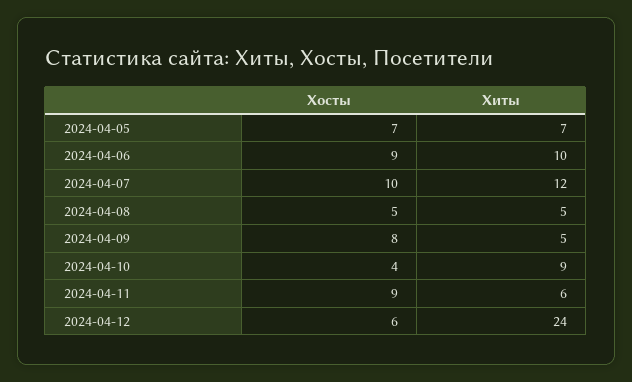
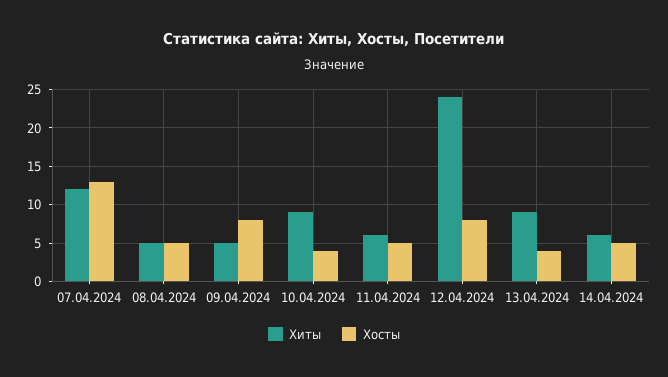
Хосты, 2024-04-05: 7 -> none
Хиты, 2024-04-05: 7 -> none
Хосты, 2024-04-06: 9 -> none
Хиты, 2024-04-06: 10 -> none
Хосты, 2024-04-07: 10 -> 13
Хосты, 2024-04-11: 9 -> 5
Хосты, 2024-04-12: 6 -> 8
Хиты, 13.04.2024: none -> 9
Хосты, 13.04.2024: none -> 4
Хиты, 14.04.2024: none -> 6
Хосты, 14.04.2024: none -> 5

